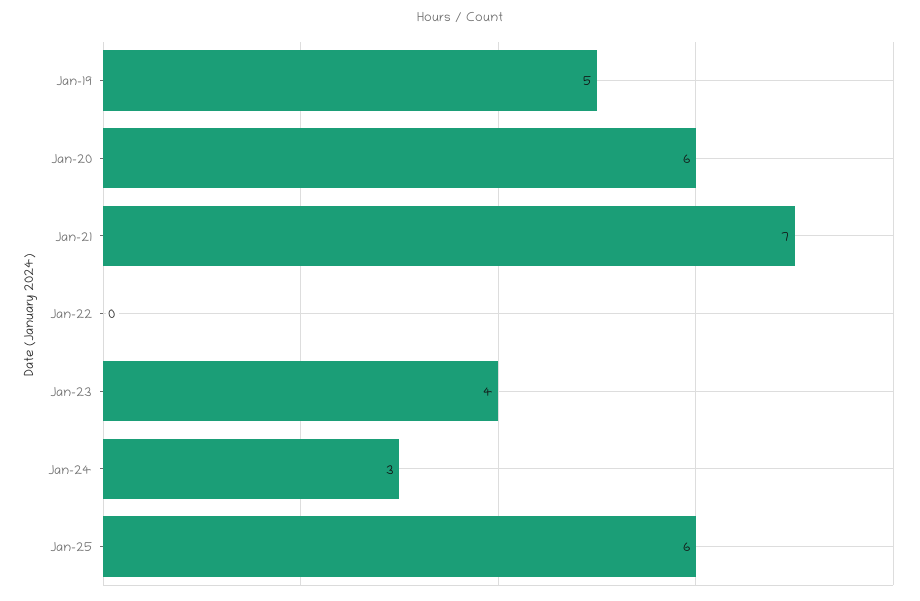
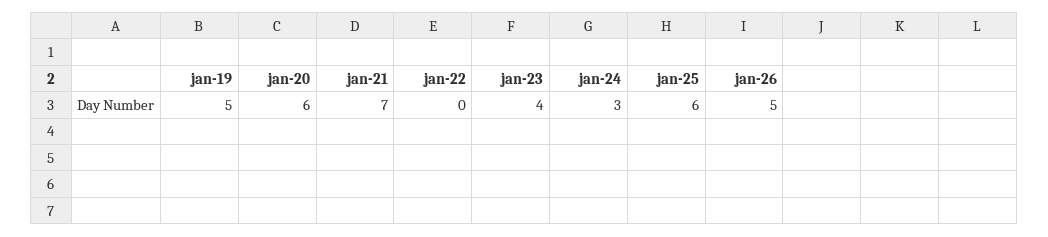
jan-26: none -> 5

